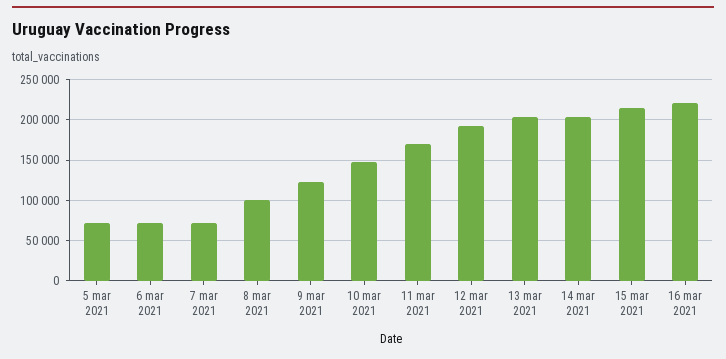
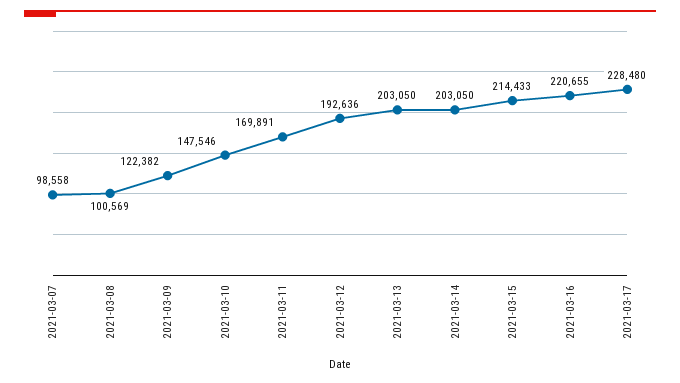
5 mar 2021: 70000 -> none
6 mar 2021: 70000 -> none
7 mar 2021: 70000 -> 98558
2021-03-17: none -> 228480

